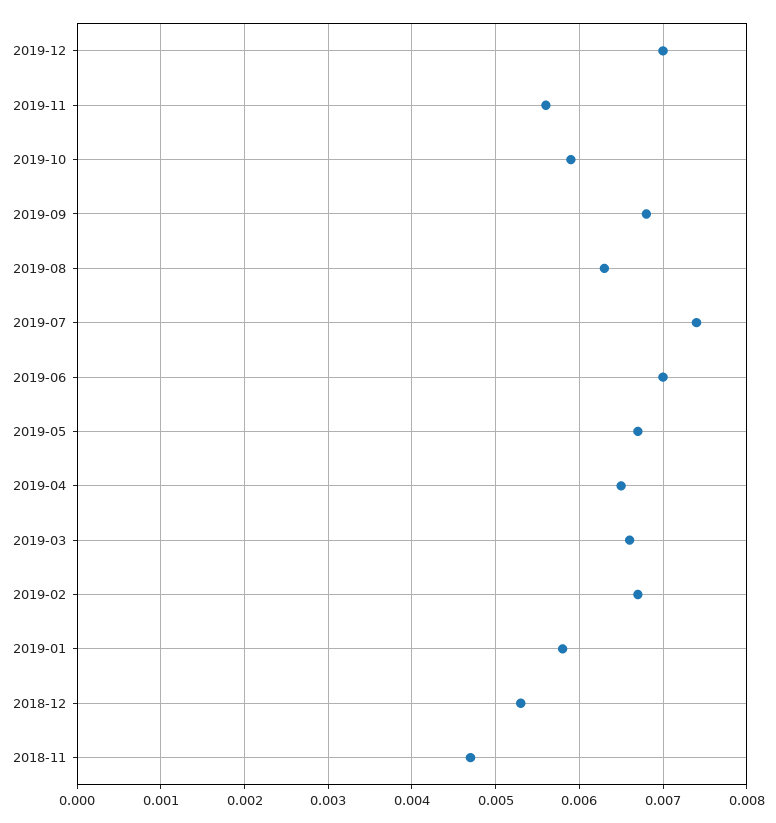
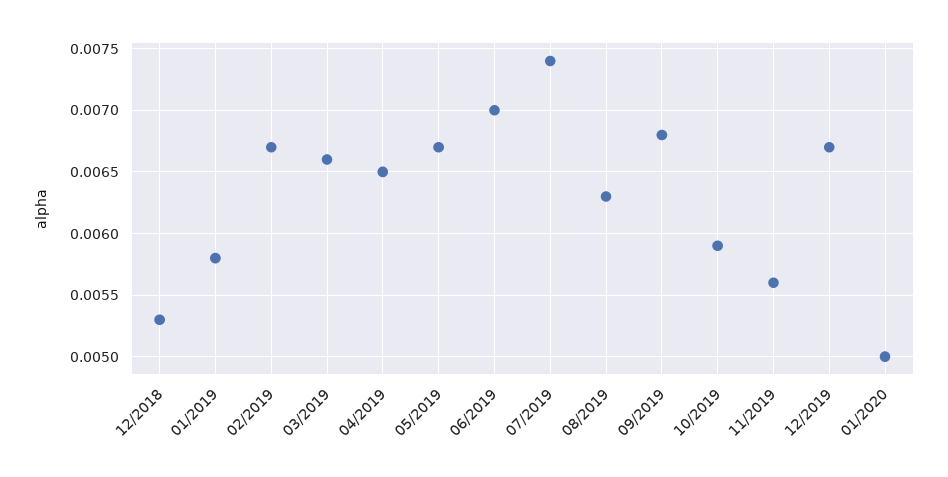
2019-12: 0.007 -> 0.0067
2018-11: 0.0047 -> none
01/2020: none -> 0.005

